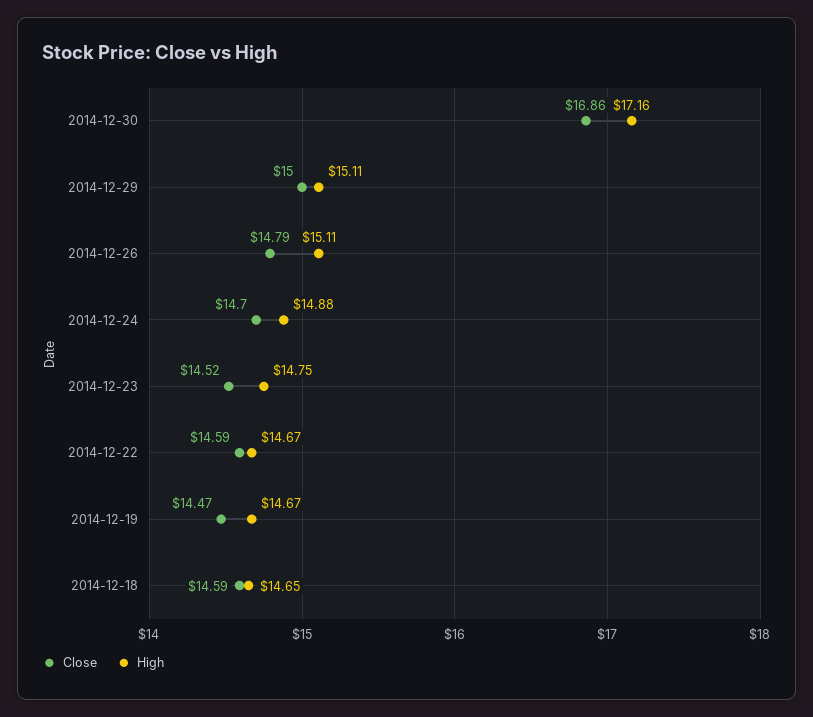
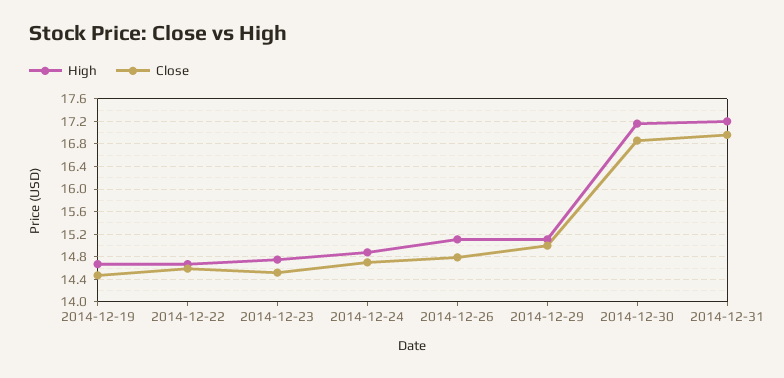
Close, 2014-12-18: 14.59 -> none
High, 2014-12-18: 14.65 -> none
High, 2014-12-31: none -> 17.2
Close, 2014-12-31: none -> 17

